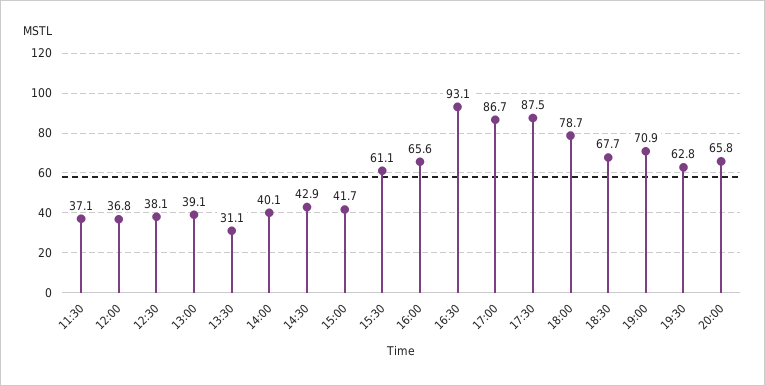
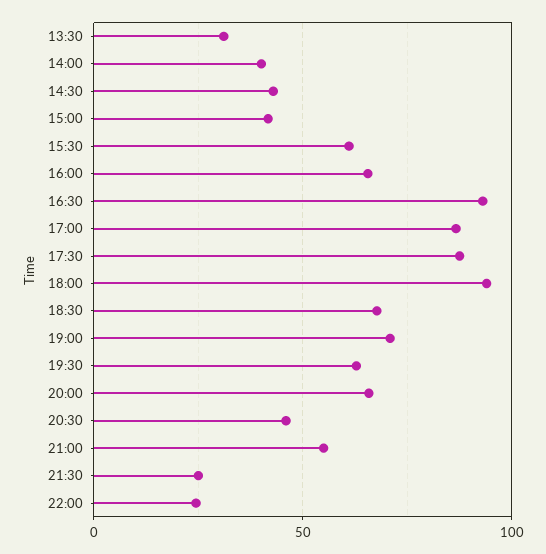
11:30: 37.1 -> none
12:00: 36.8 -> none
12:30: 38.1 -> none
13:00: 39.1 -> none
18:00: 78.7 -> 95
20:30: none -> 45
21:00: none -> 55
21:30: none -> 25
22:00: none -> 25

